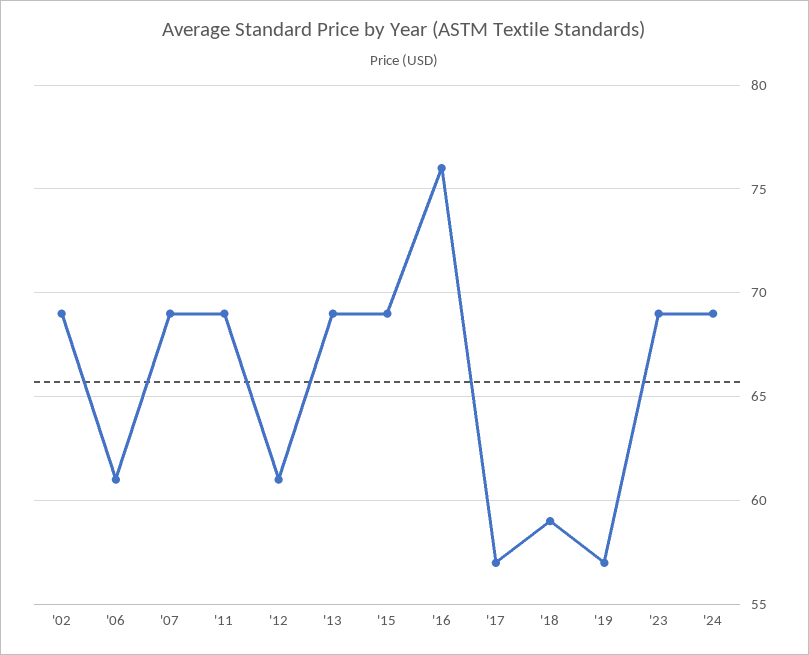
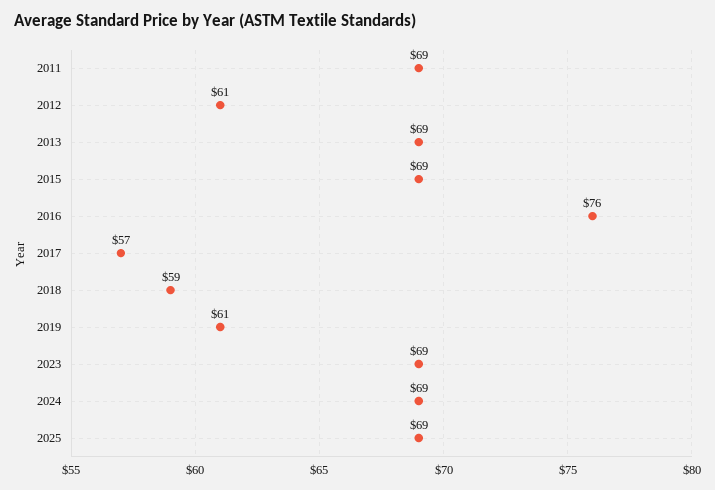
'02: 69 -> none
'06: 61 -> none
'07: 69 -> none
'19: 57 -> 61
2025: none -> 69

